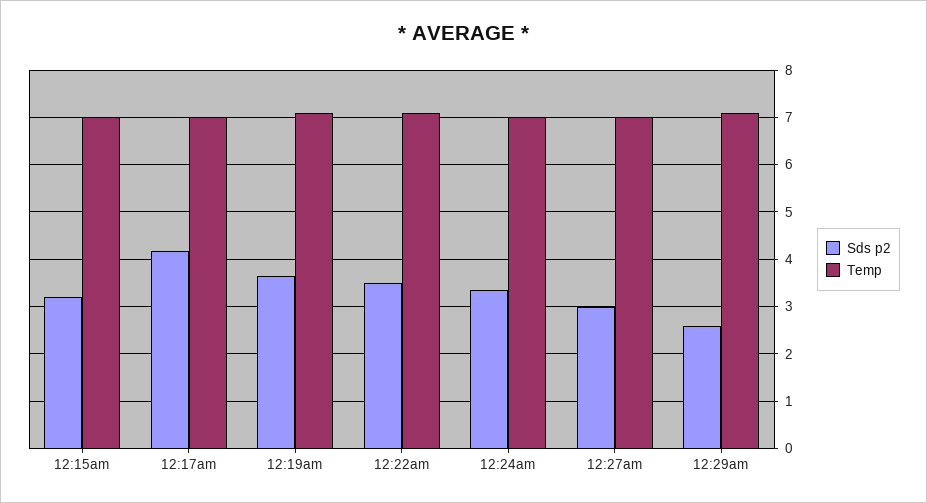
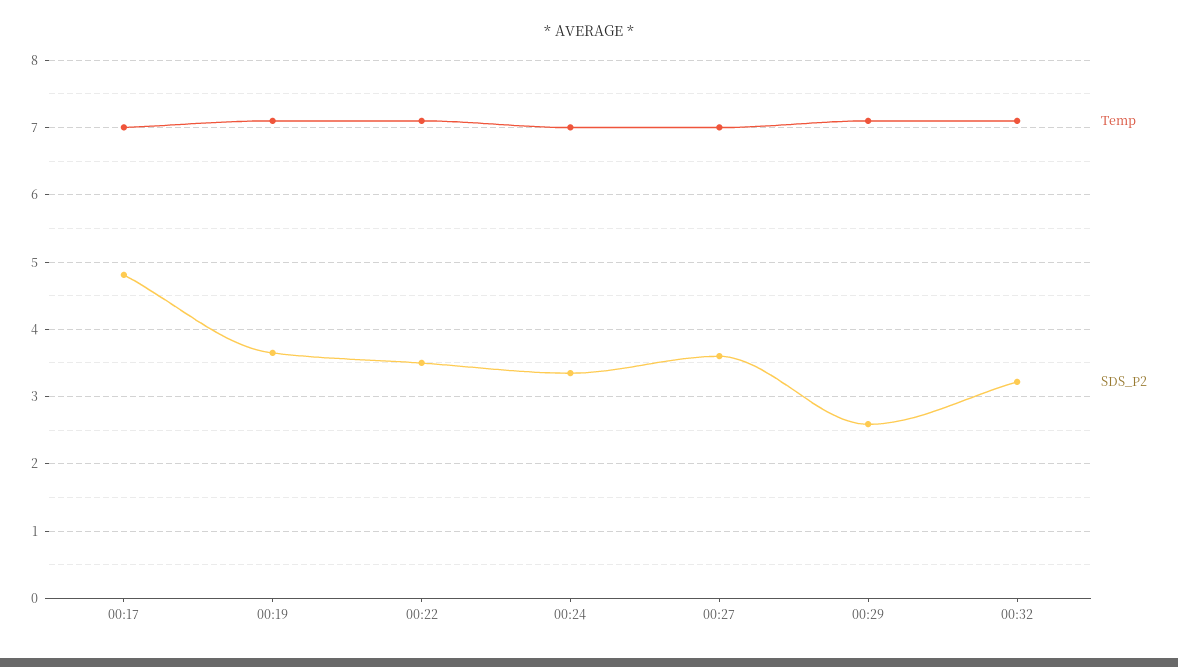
Sds p2, 12:15am: 3.2 -> none
Temp, 12:15am: 7 -> none
Sds p2, 12:17am: 4.2 -> 4.8
Sds p2, 12:27am: 3 -> 3.6
Temp, 00:32: none -> 7.1
Sds p2, 00:32: none -> 3.2

